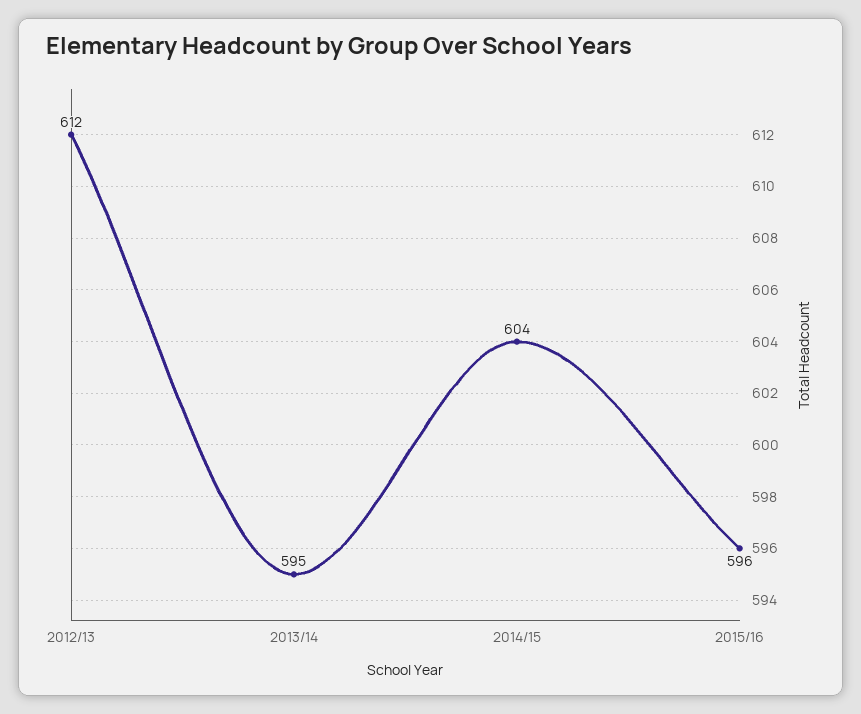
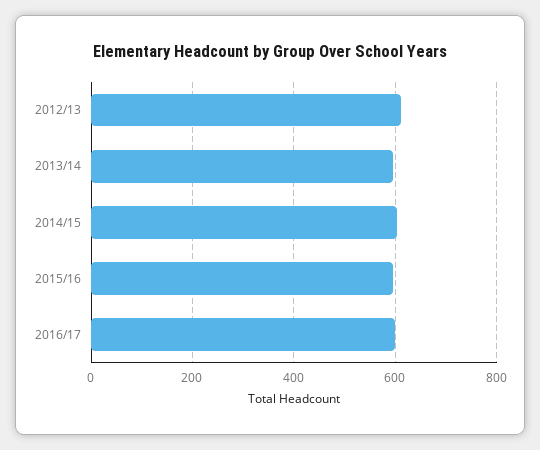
2016/17: none -> 600

